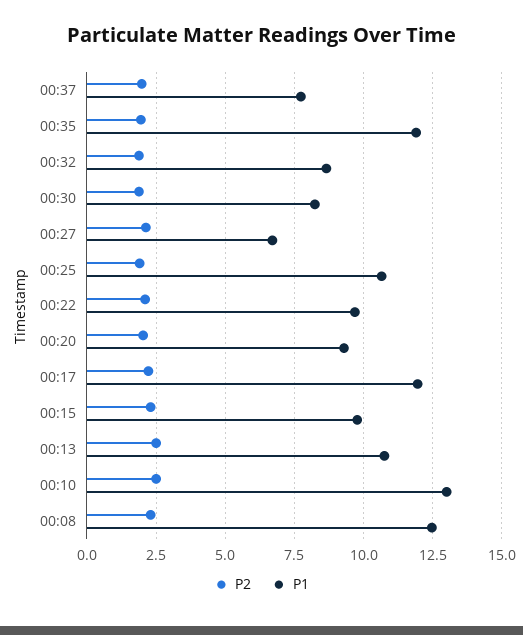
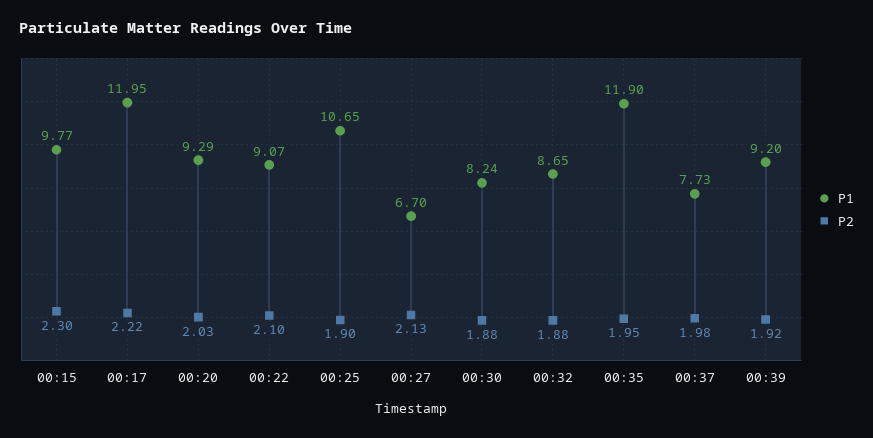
P1, 00:22: 9.75 -> 9.07
P2, 00:13: 2.5 -> none
P1, 00:13: 10.75 -> none
P2, 00:10: 2.5 -> none
P1, 00:10: 13 -> none
P2, 00:08: 2.25 -> none
P1, 00:08: 12.5 -> none
P1, 00:39: none -> 9.2
P2, 00:39: none -> 1.92

